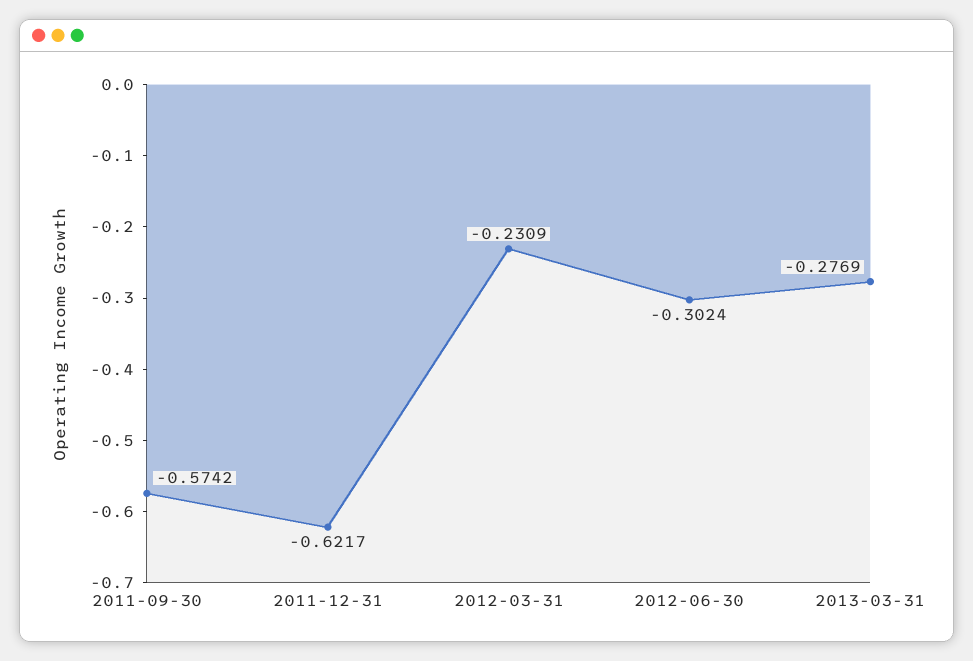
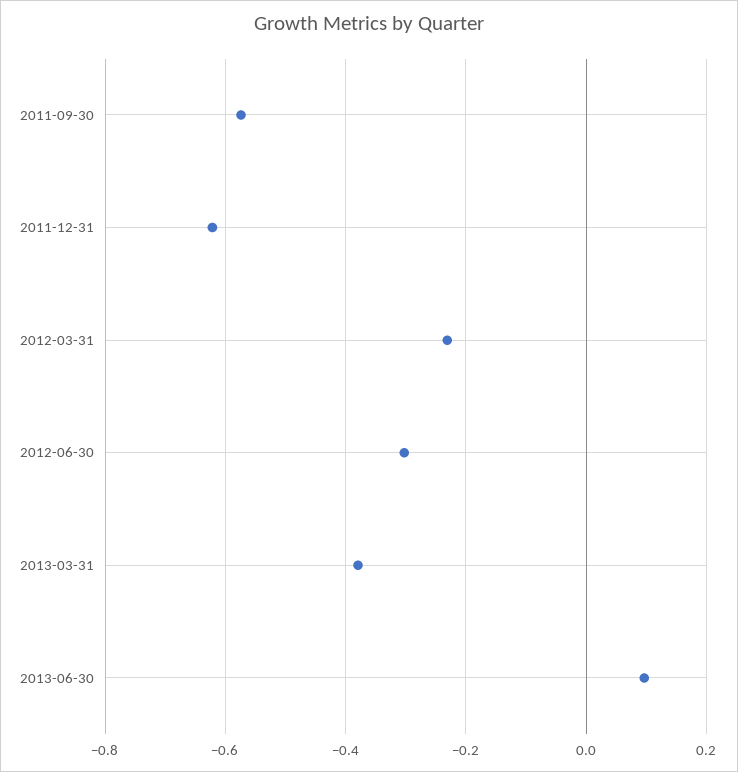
2013-03-31: -0.2769 -> -0.38
2013-06-30: none -> 0.1

